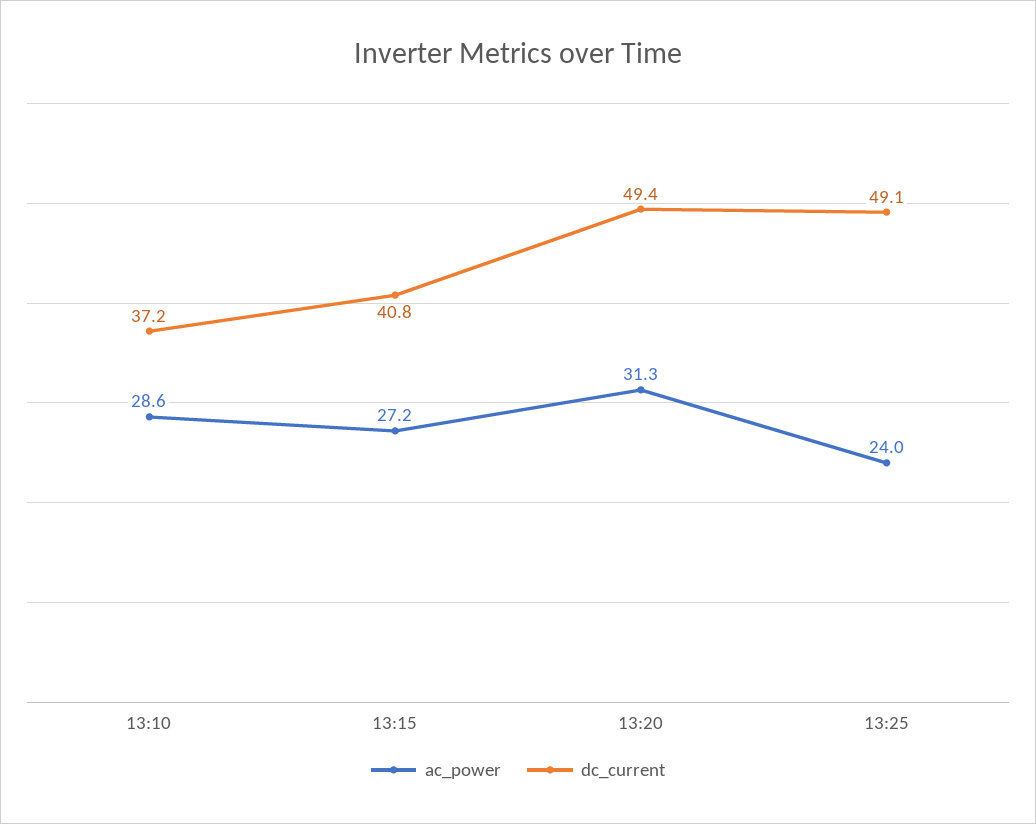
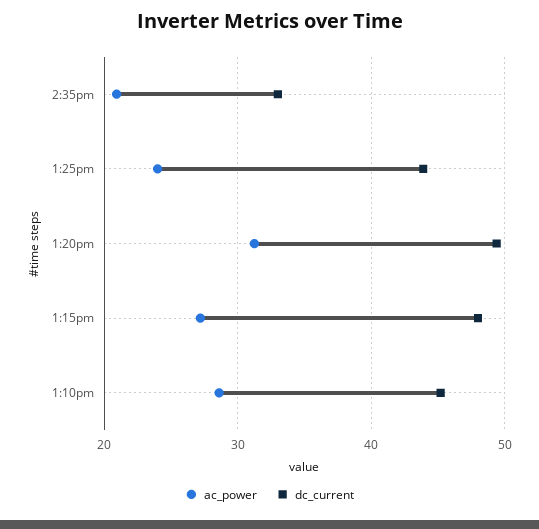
dc_current, 13:10: 37.2 -> 45
dc_current, 13:15: 40.8 -> 48
dc_current, 13:25: 49.1 -> 44
ac_power, 2:35pm: none -> 21
dc_current, 2:35pm: none -> 33

